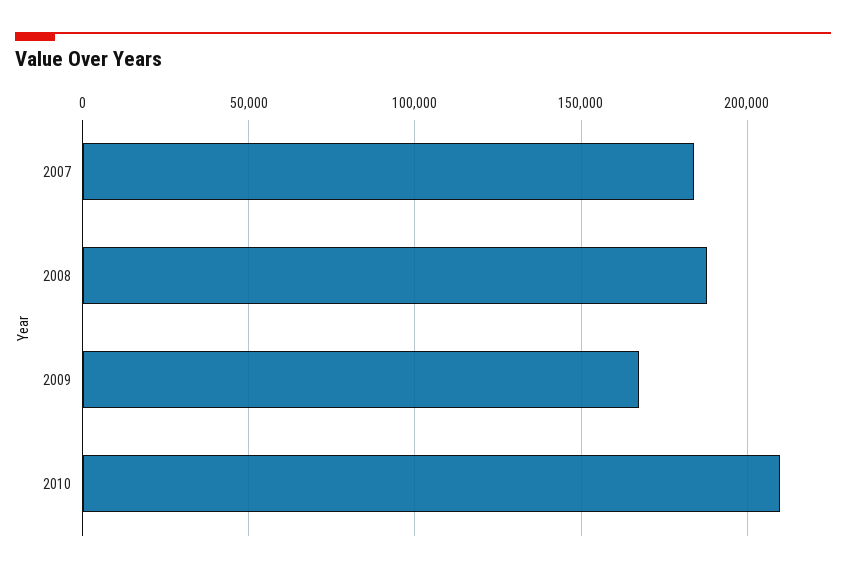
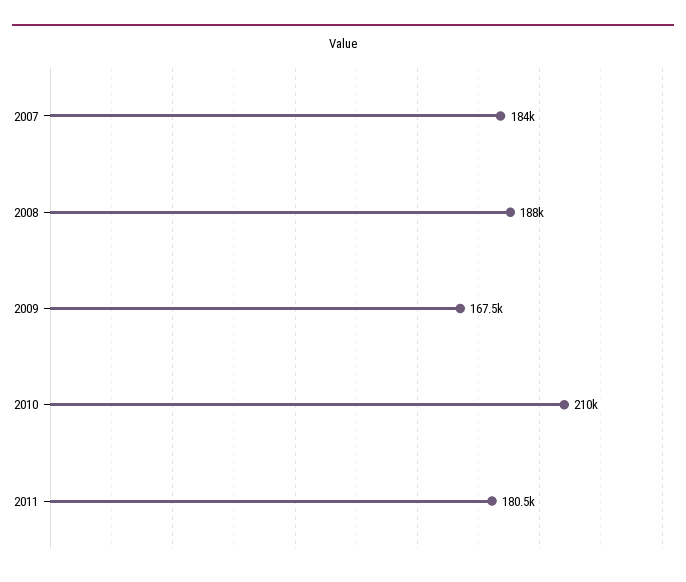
2011: none -> 180500

